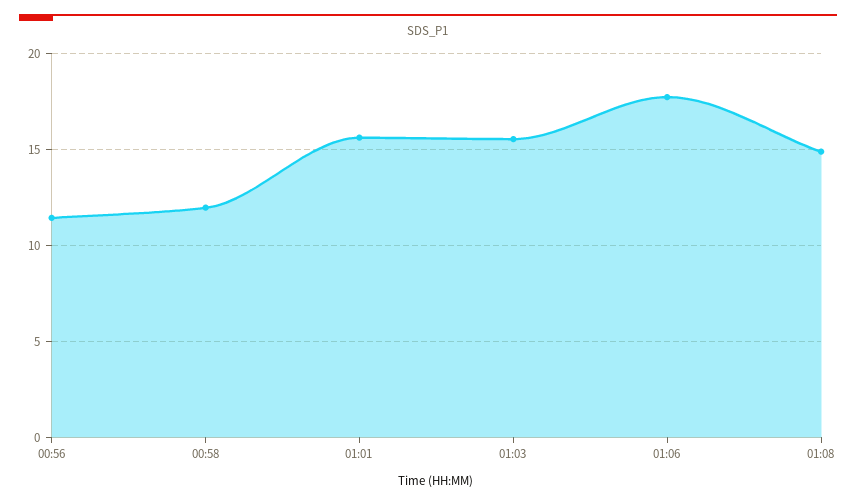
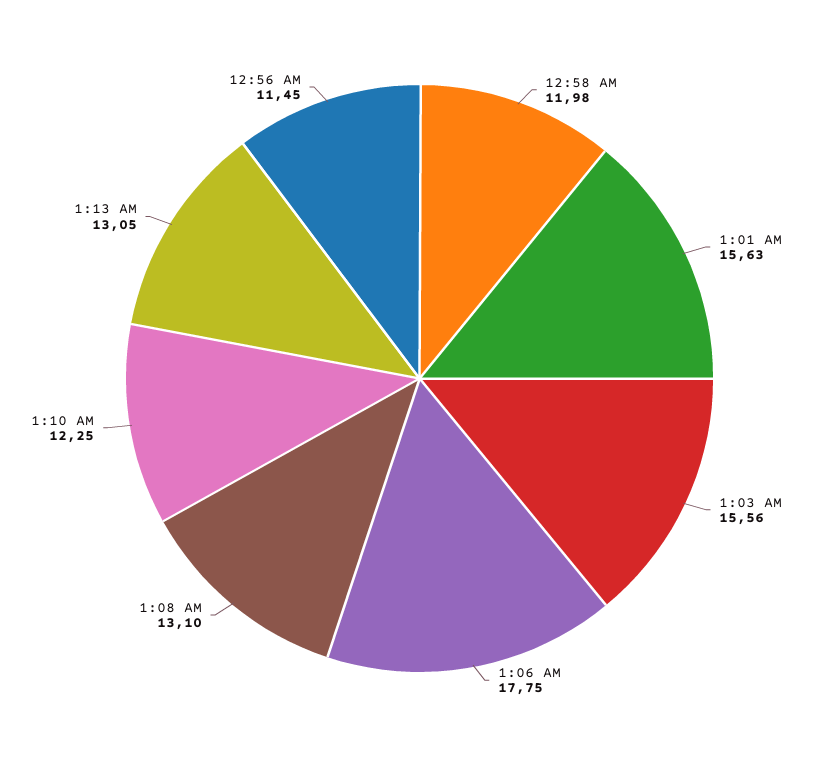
01:08: 15 -> 13.1
1:10 AM: none -> 12.25
1:13 AM: none -> 13.05

